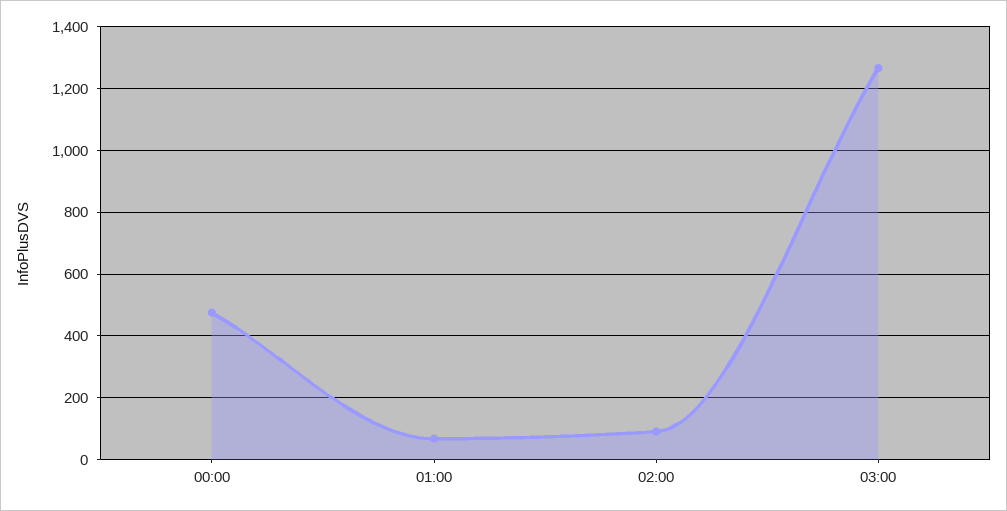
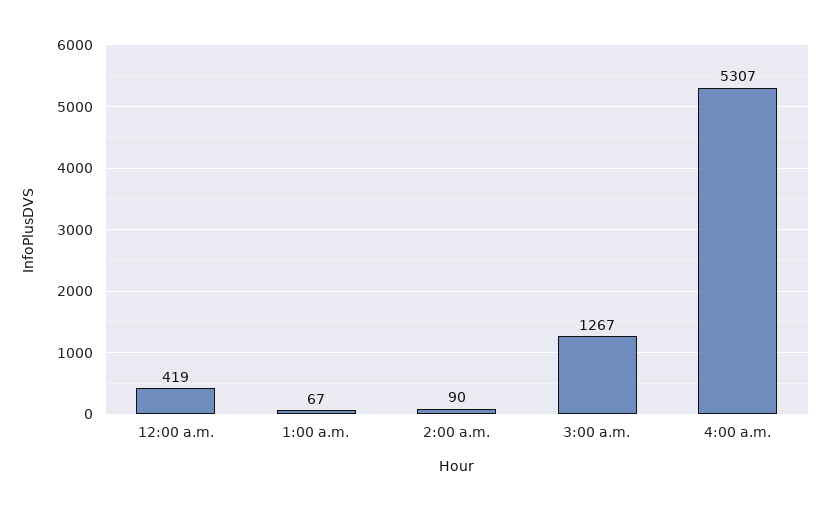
00:00: 480 -> 419
4:00 a.m.: none -> 5307

